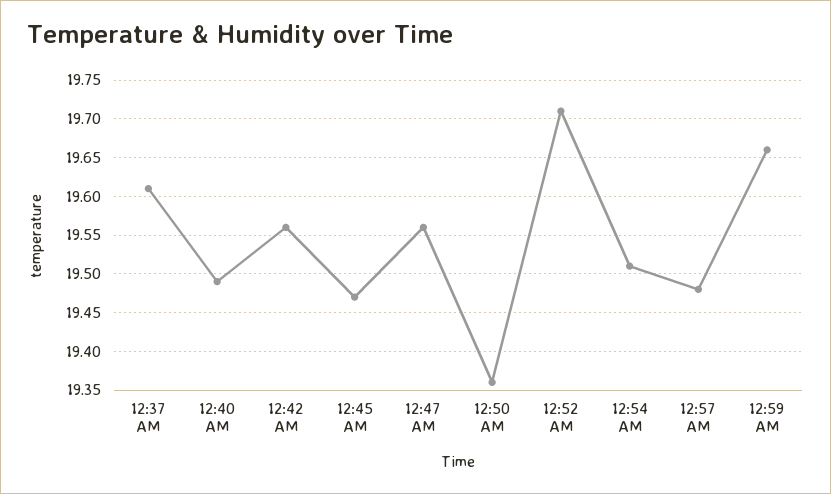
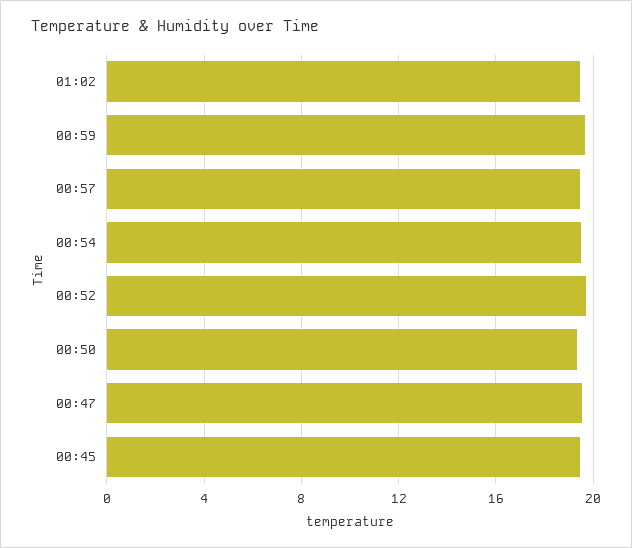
12:37 AM: 19.61 -> none
12:40 AM: 19.49 -> none
12:42 AM: 19.56 -> none
01:02: none -> 19.5

